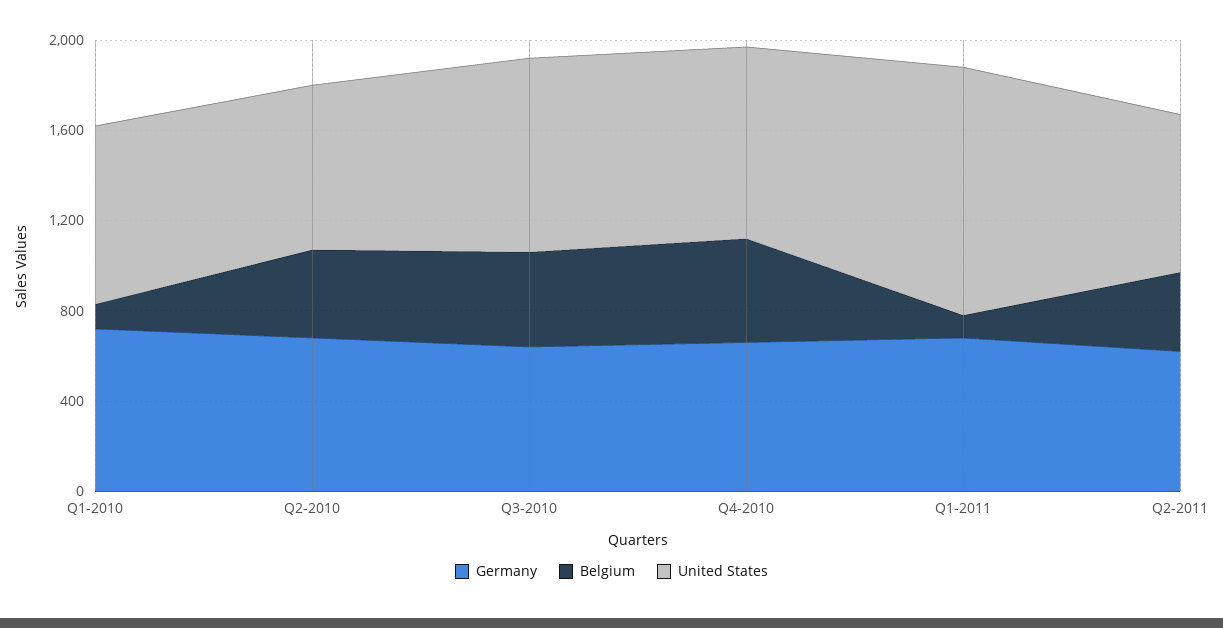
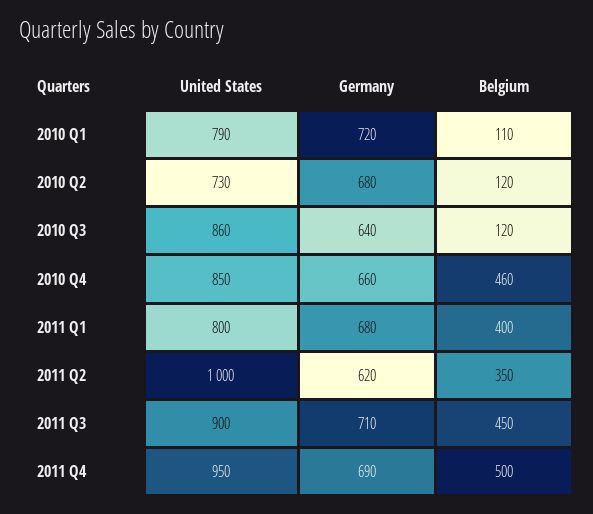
Belgium, Q2-2010: 400 -> 120
Belgium, Q3-2010: 400 -> 120
Belgium, Q1-2011: 100 -> 400
United States, Q1-2011: 1100 -> 800
United States, Q2-2011: 700 -> 1000
United States, 2011 Q3: none -> 900
Germany, 2011 Q3: none -> 710
Belgium, 2011 Q3: none -> 450
United States, 2011 Q4: none -> 950
Germany, 2011 Q4: none -> 690
Belgium, 2011 Q4: none -> 500

